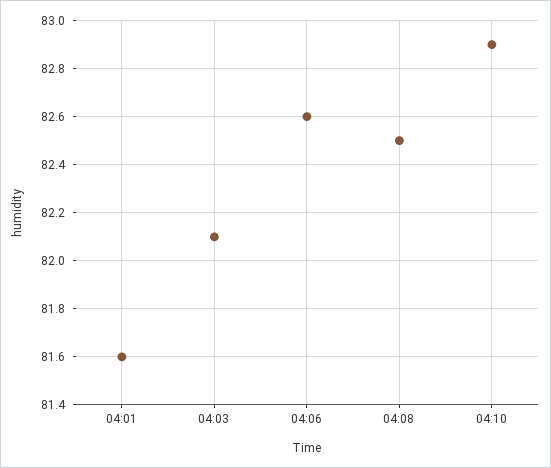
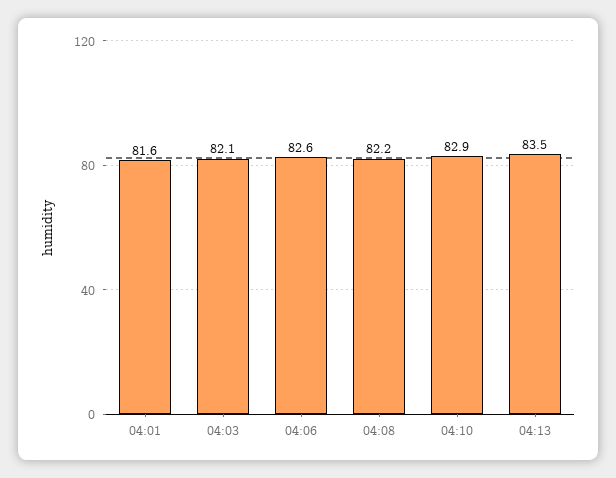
04:08: 82.5 -> 82.2
04:13: none -> 83.5

